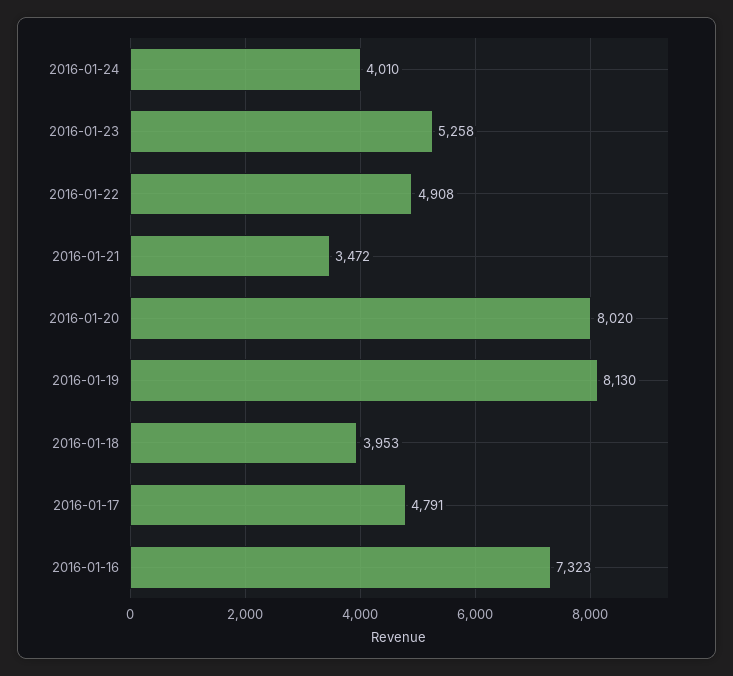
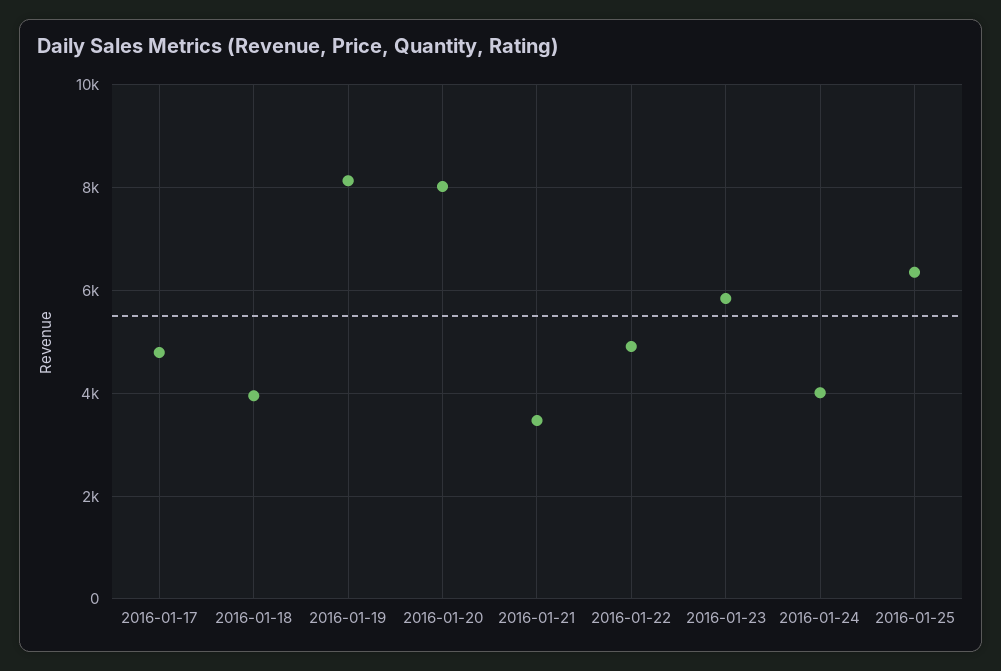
2016-01-23: 5258 -> 5800
2016-01-16: 7323 -> none
2016-01-25: none -> 6400

